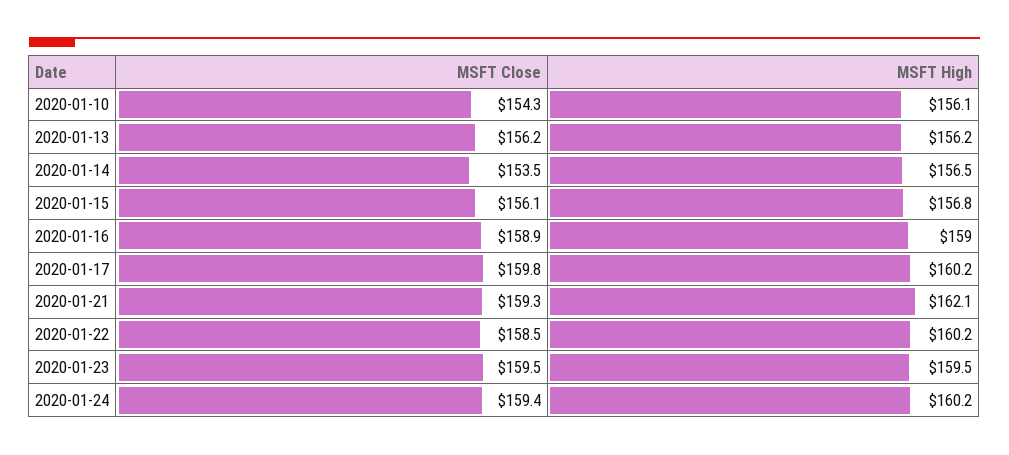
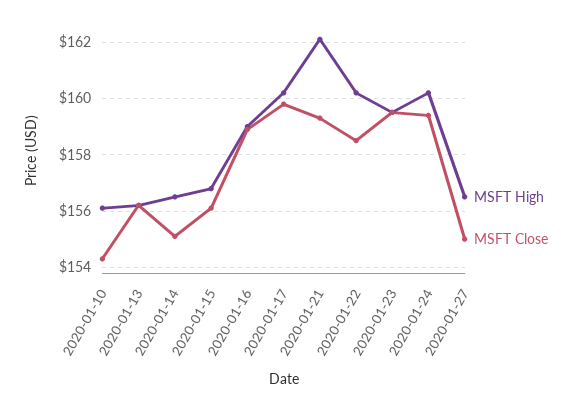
MSFT Close, 2020-01-14: 153.5 -> 155
MSFT High, 2020-01-27: none -> 156.5
MSFT Close, 2020-01-27: none -> 155

